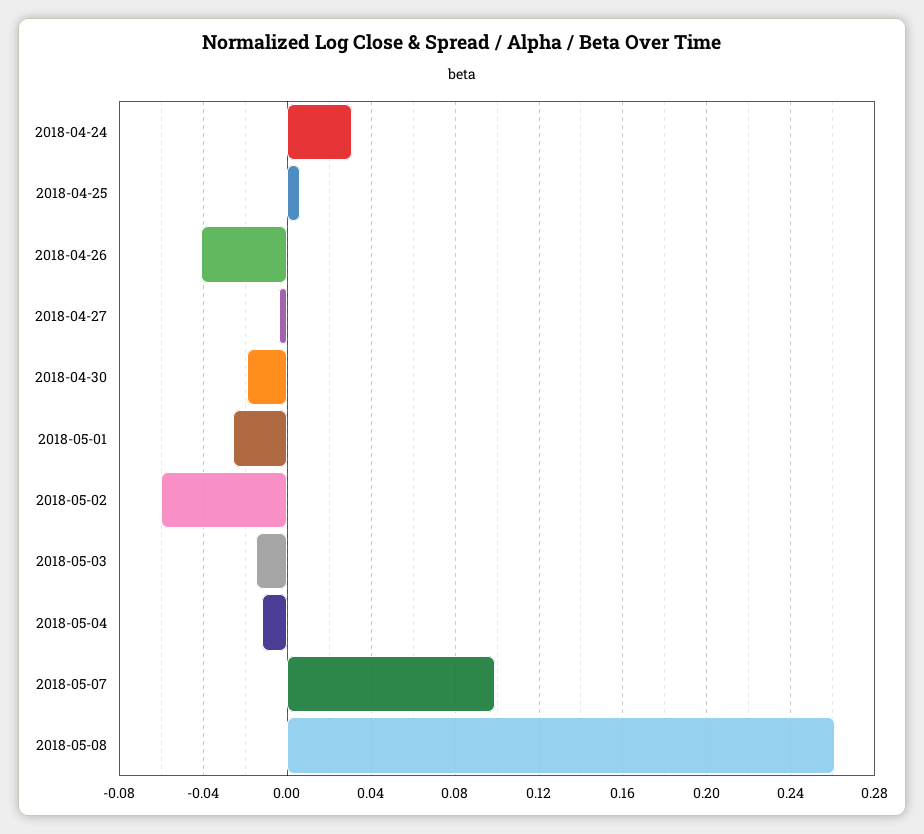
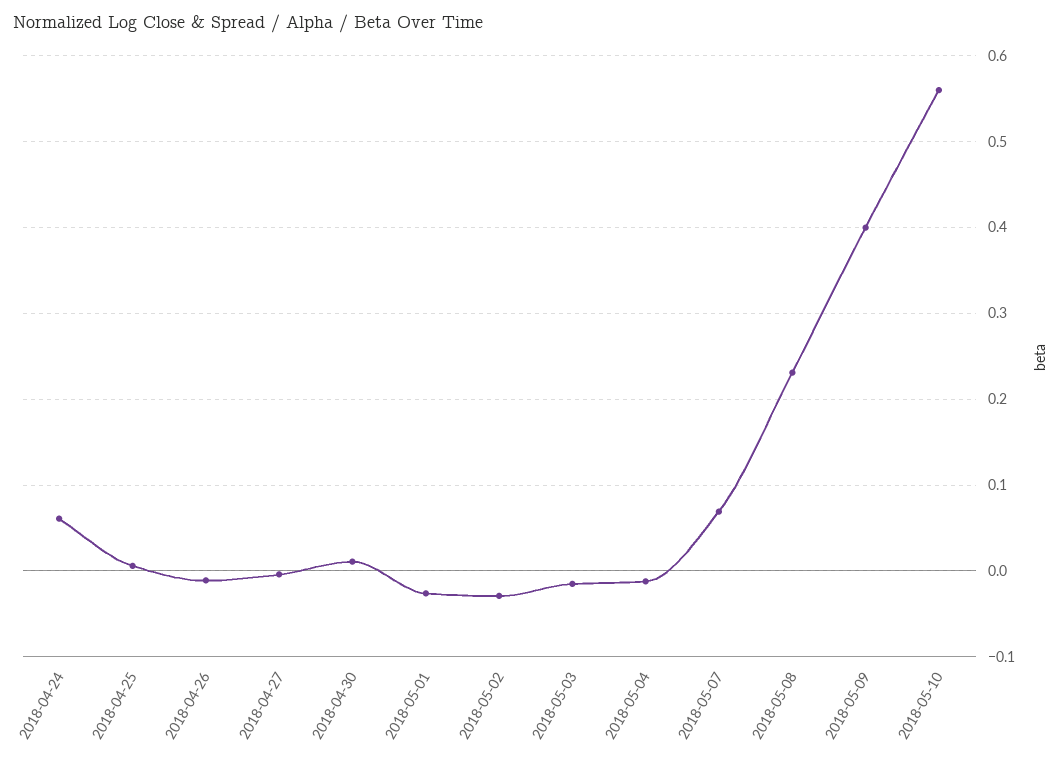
2018-04-24: 0.03 -> 0.06
2018-04-26: -0.04 -> -0.01
2018-04-30: -0.02 -> 0.01
2018-05-02: -0.06 -> -0.03
2018-05-07: 0.1 -> 0.07
2018-05-08: 0.26 -> 0.23
2018-05-09: none -> 0.4
2018-05-10: none -> 0.56

